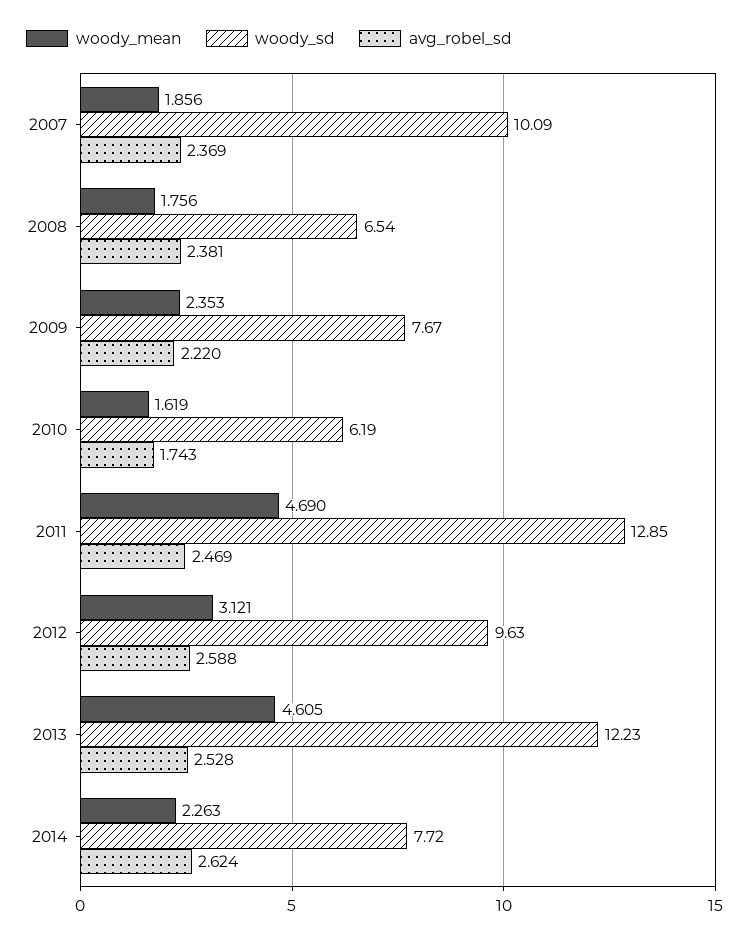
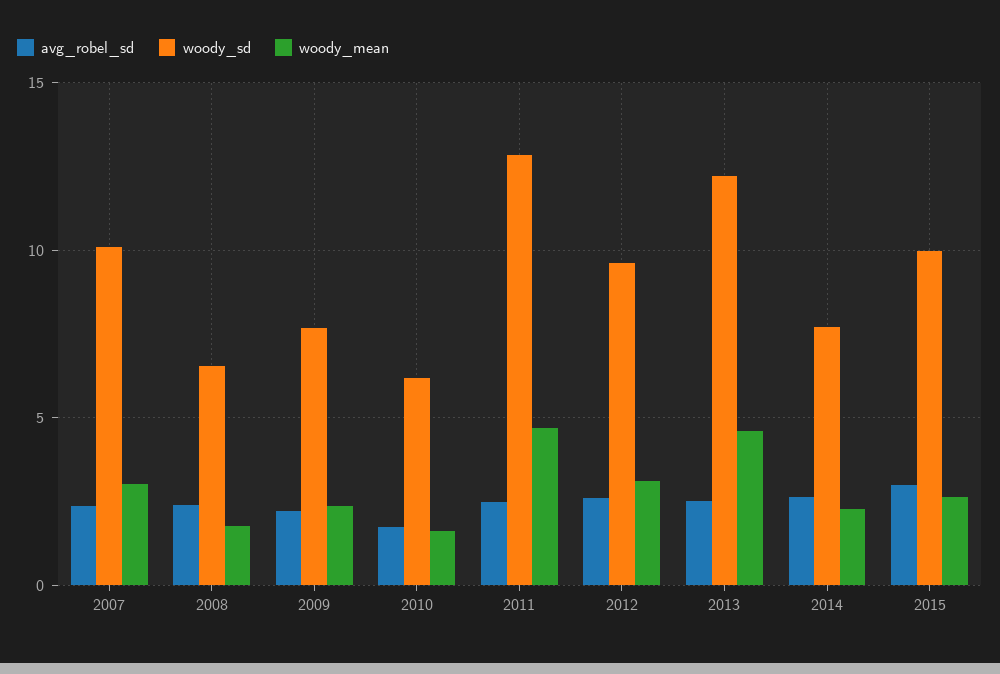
woody_mean, 2007: 1.856 -> 3
avg_robel_sd, 2015: none -> 3
woody_sd, 2015: none -> 10
woody_mean, 2015: none -> 2.5

